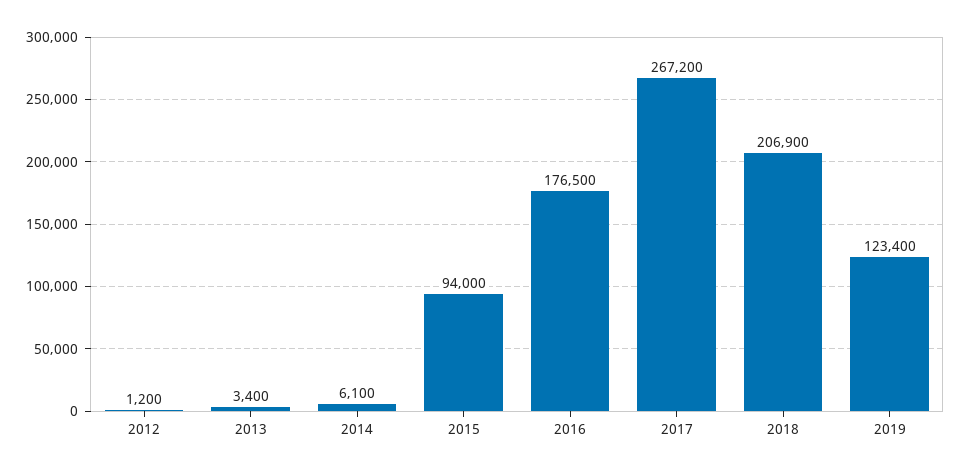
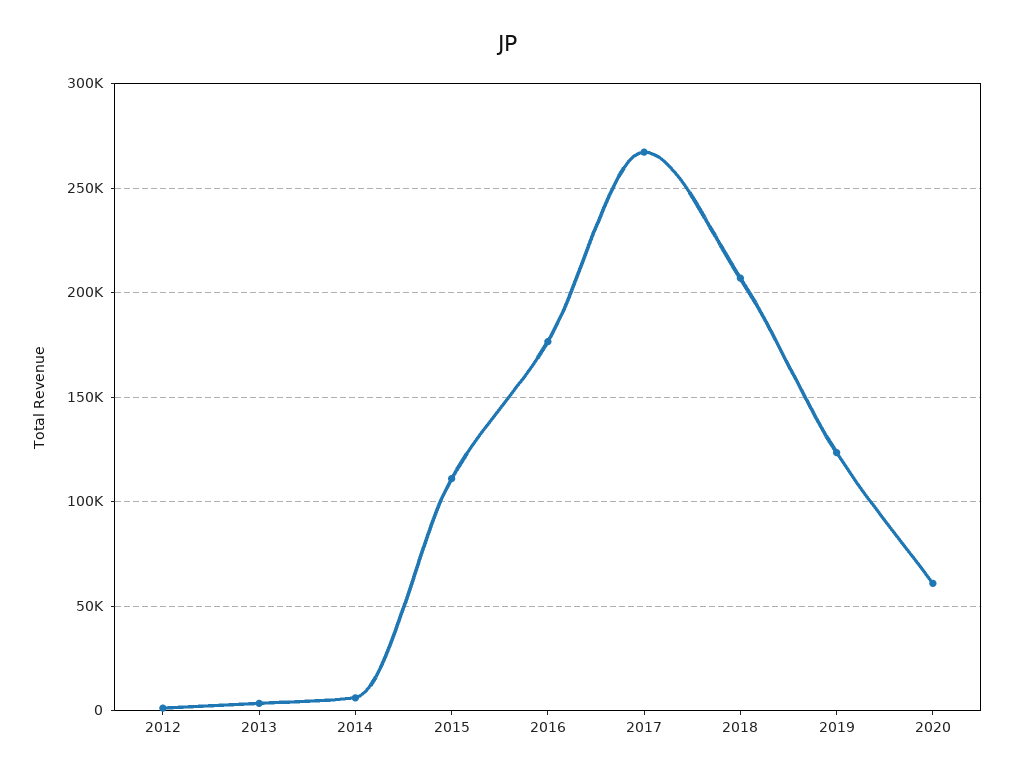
2015: 94000 -> 110000
2020: none -> 60000

